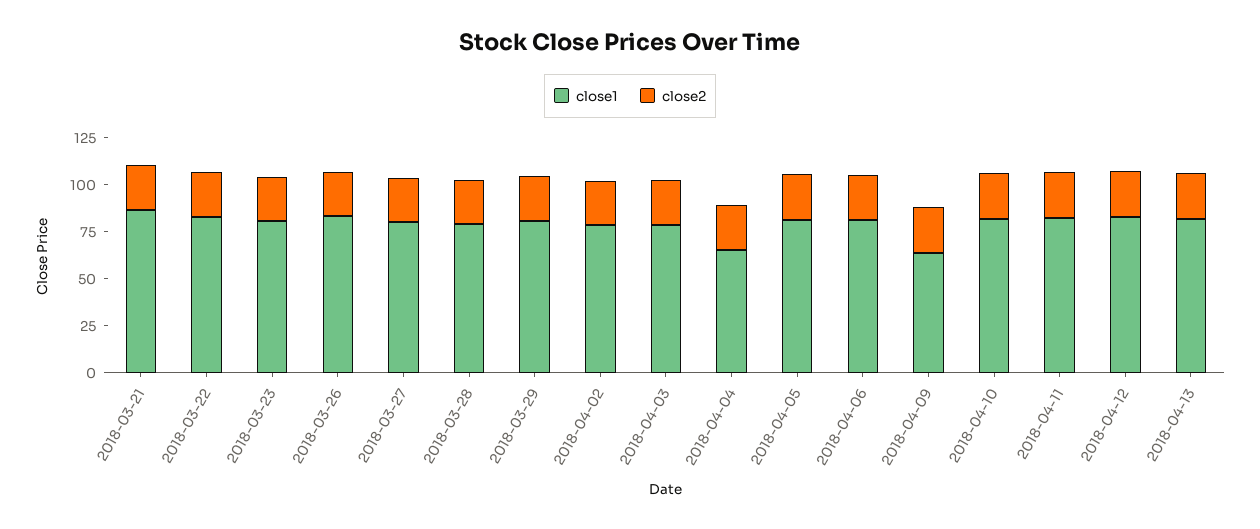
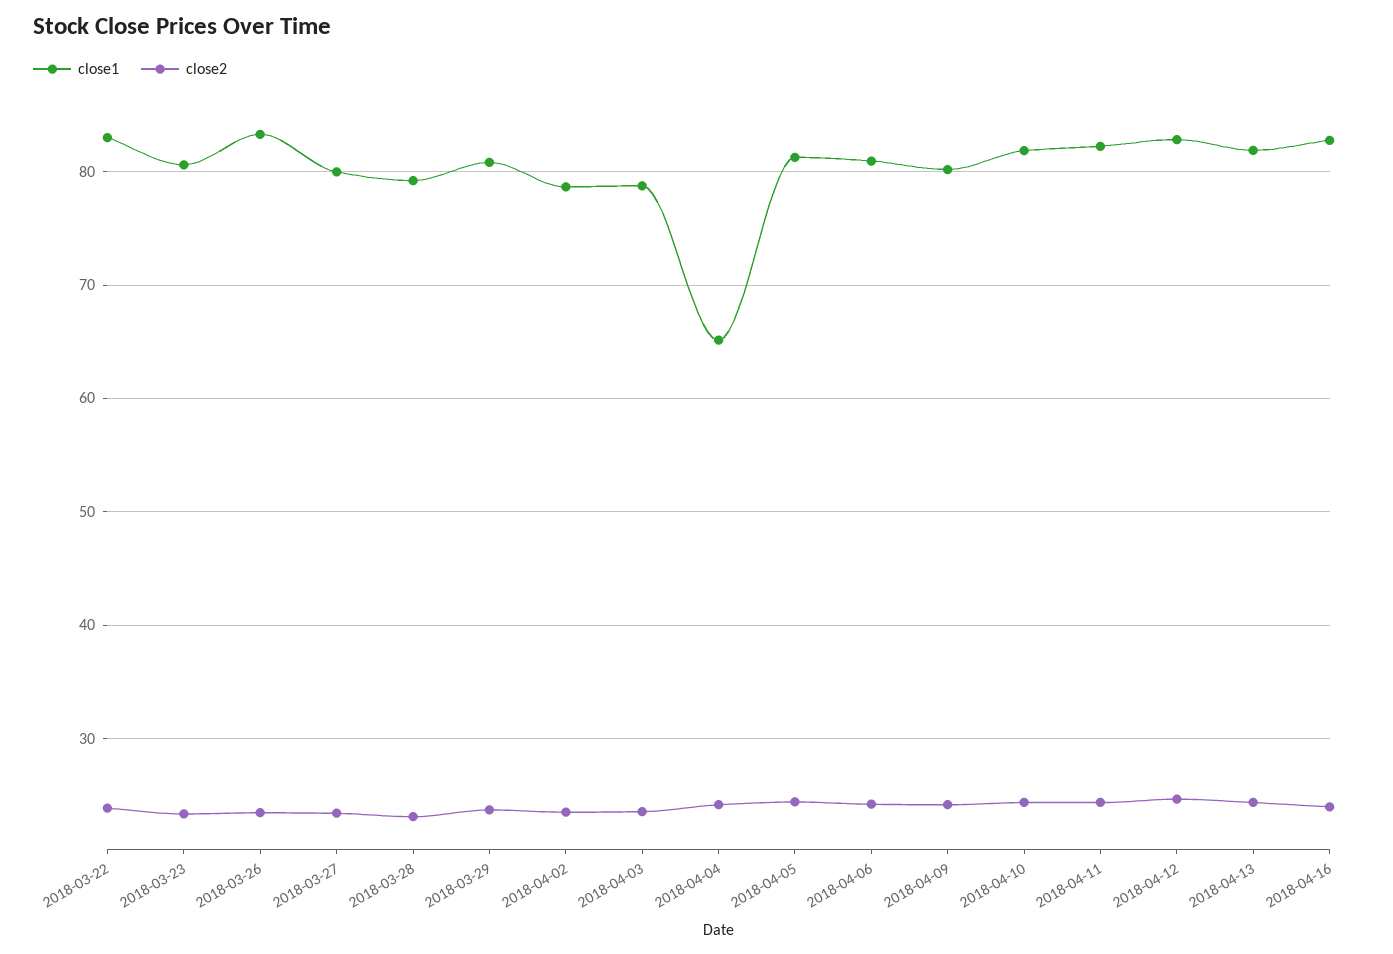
close1, 2018-03-21: 85 -> none
close2, 2018-03-21: 25 -> none
close1, 2018-04-09: 65 -> 80
close1, 2018-04-16: none -> 83
close2, 2018-04-16: none -> 24

